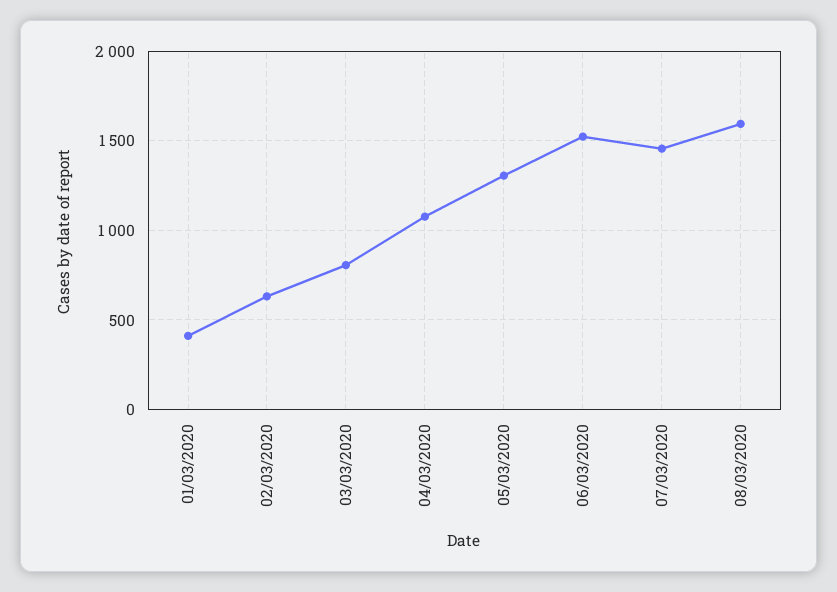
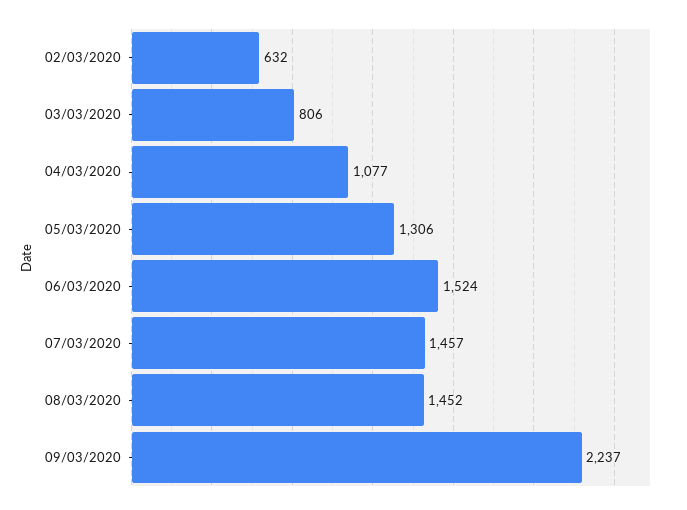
01/03/2020: 400 -> none
08/03/2020: 1600 -> 1452
09/03/2020: none -> 2237

